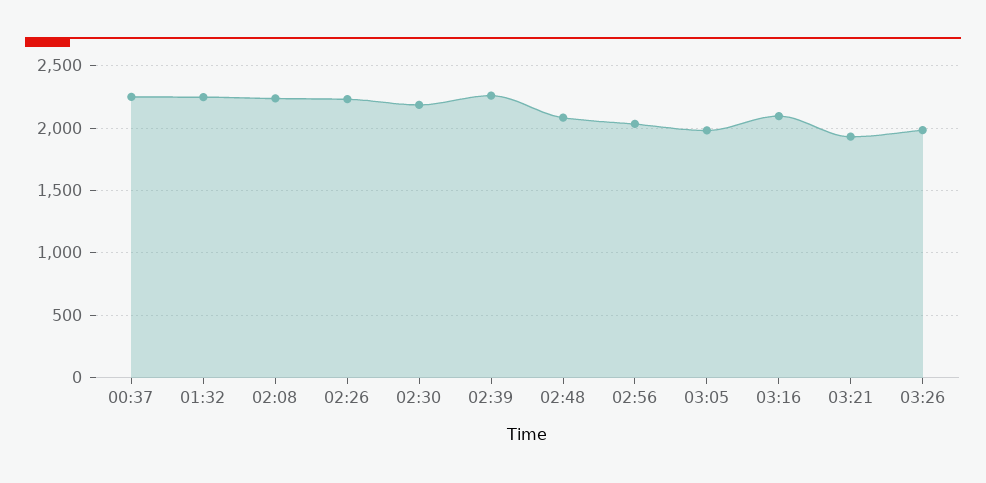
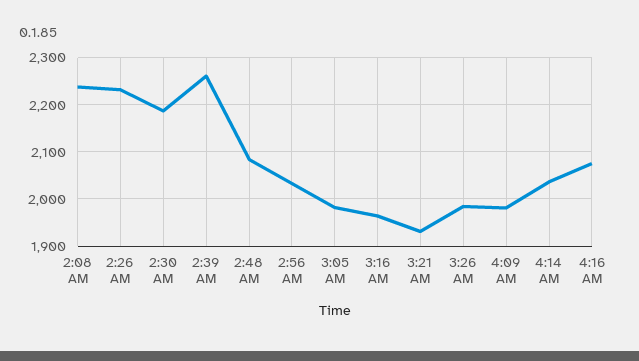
00:37: 2250 -> none
01:32: 2250 -> none
03:16: 2100 -> 1960
4:09 AM: none -> 1980
4:14 AM: none -> 2040
4:16 AM: none -> 2080

